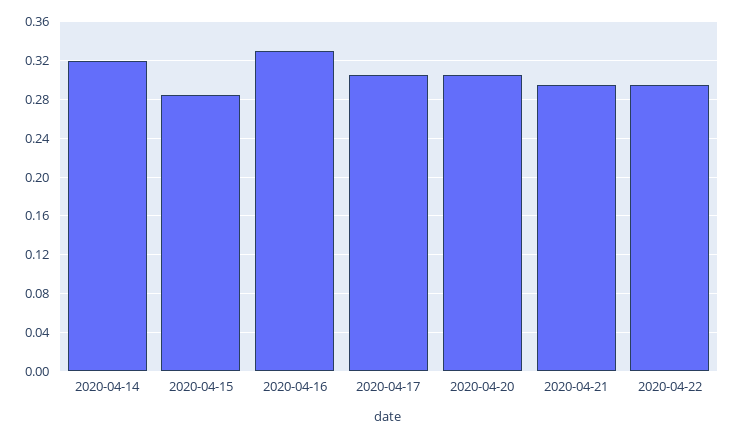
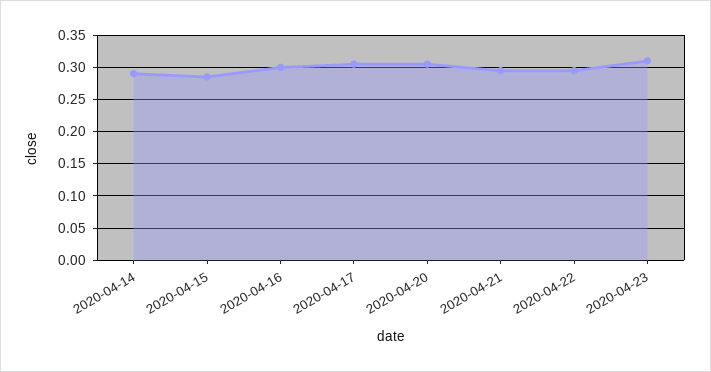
2020-04-14: 0.32 -> 0.29
2020-04-16: 0.33 -> 0.3
2020-04-23: none -> 0.31

